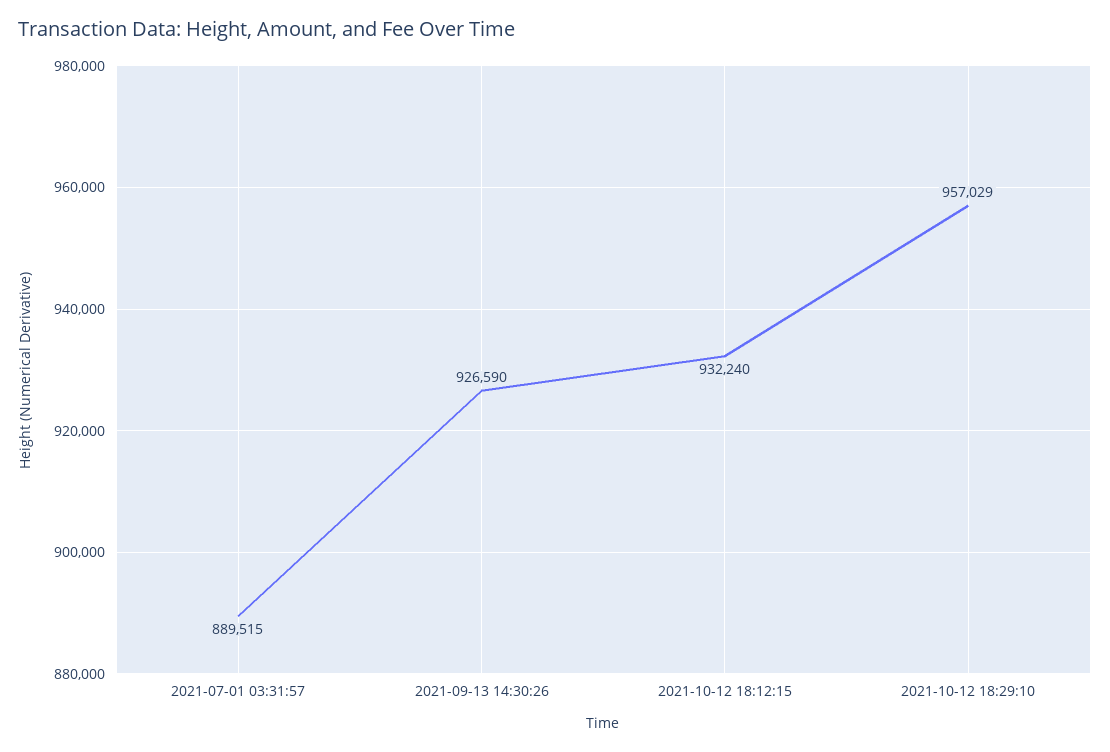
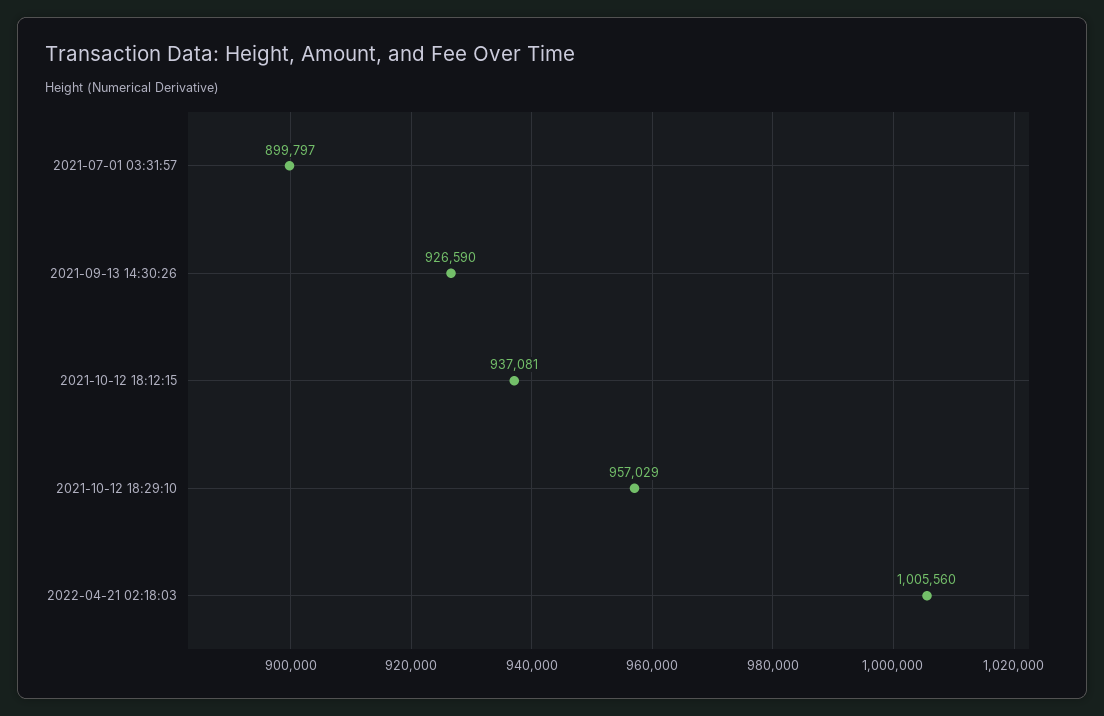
2021-07-01 03:31:57: 889515 -> 899797
2021-10-12 18:12:15: 932240 -> 937081
2022-04-21 02:18:03: none -> 1005560

